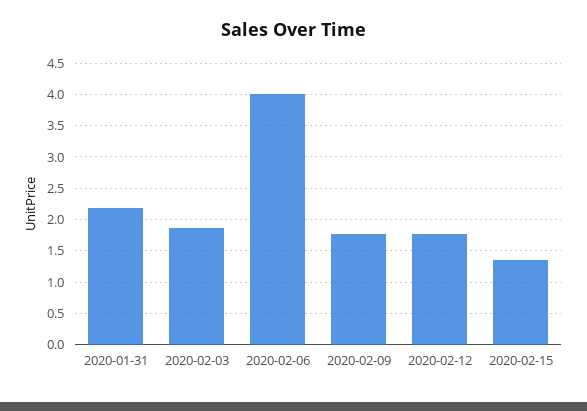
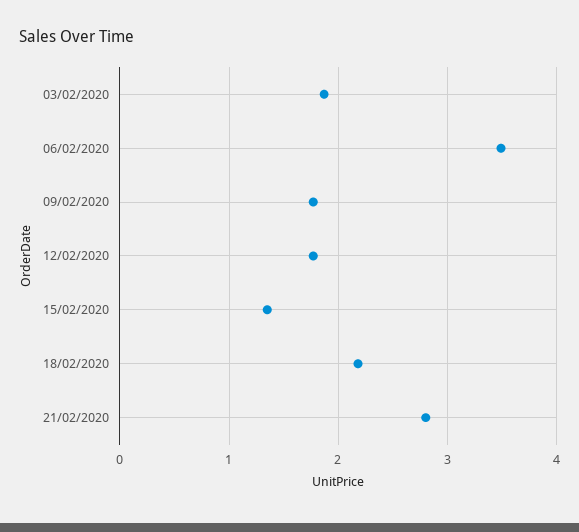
2020-01-31: 2.2 -> none
2020-02-06: 4 -> 3.5
18/02/2020: none -> 2.2
21/02/2020: none -> 2.8

